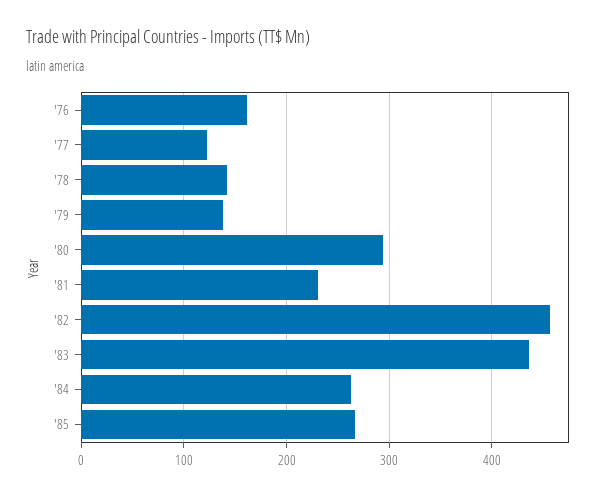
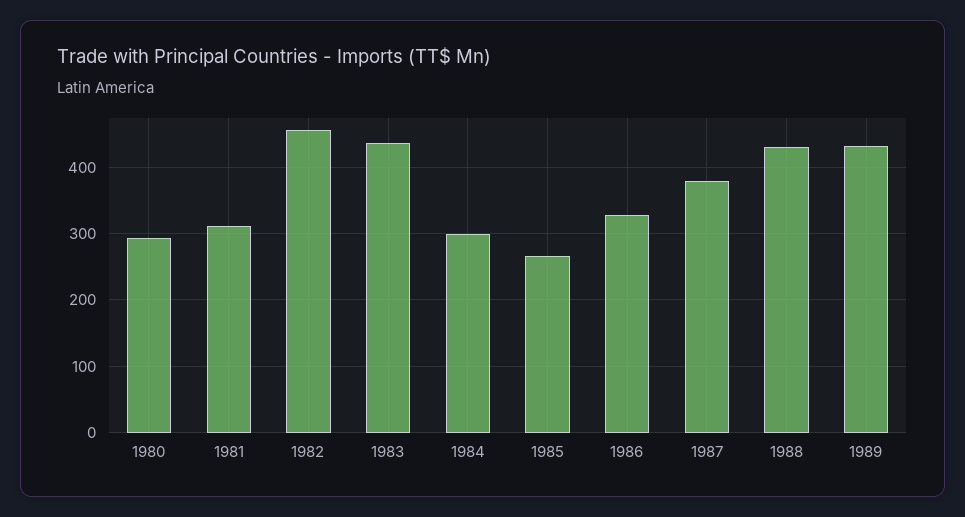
'76: 160 -> none
'77: 120 -> none
'78: 140 -> none
'79: 140 -> none
'81: 230 -> 310
'84: 260 -> 300
1986: none -> 330
1987: none -> 380
1988: none -> 430
1989: none -> 430

